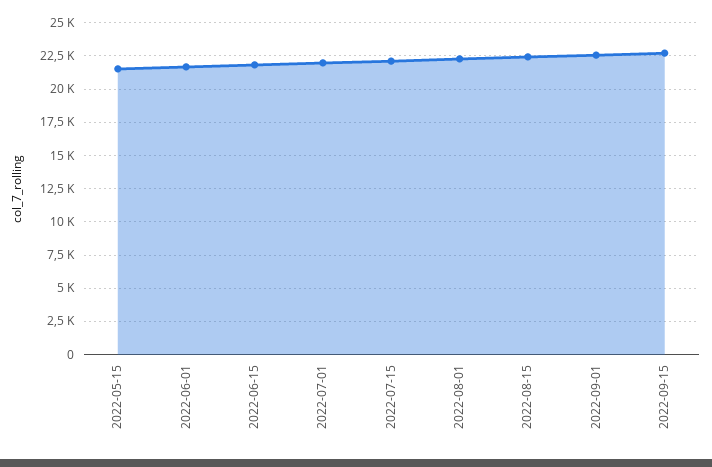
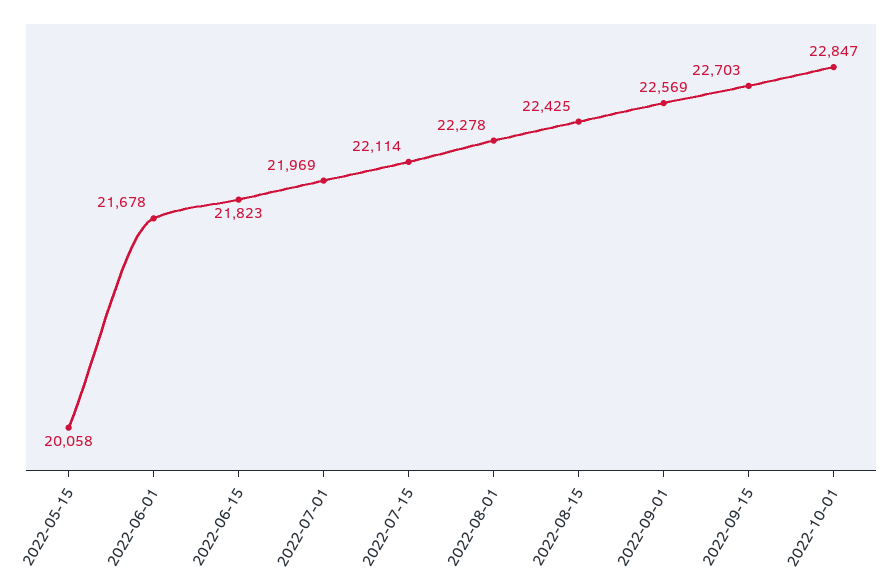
2022-05-15: 21500 -> 20058
2022-10-01: none -> 22847

